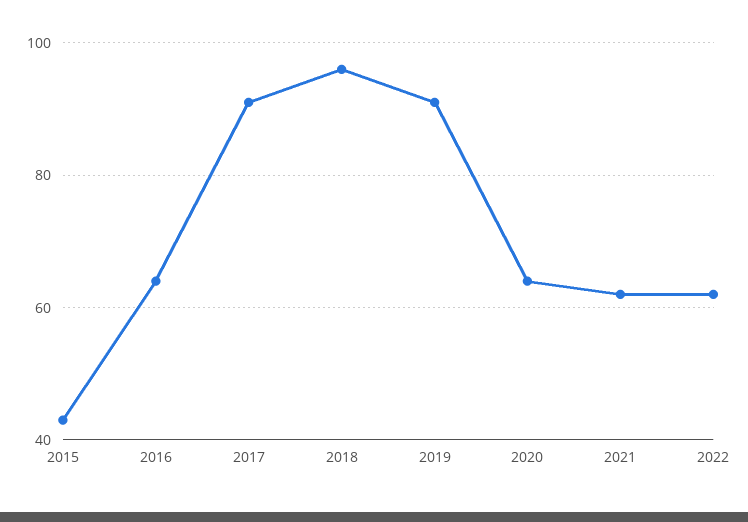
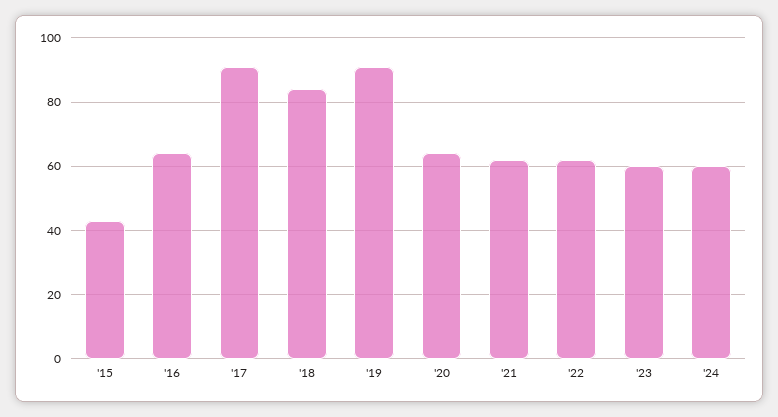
2018: 95 -> 85
'23: none -> 60
'24: none -> 60

